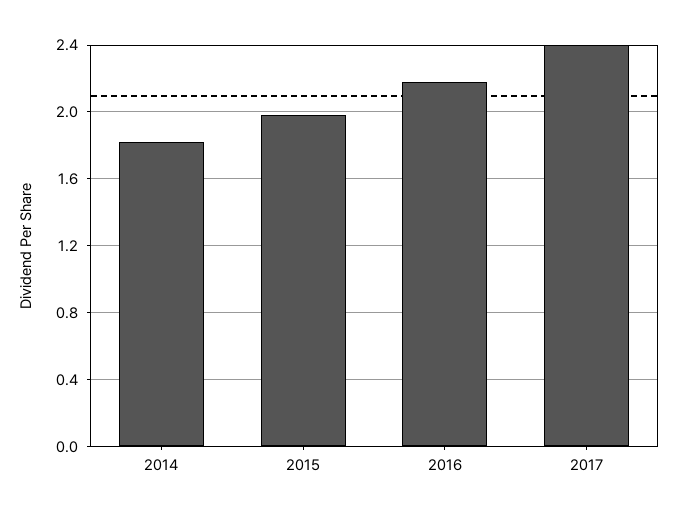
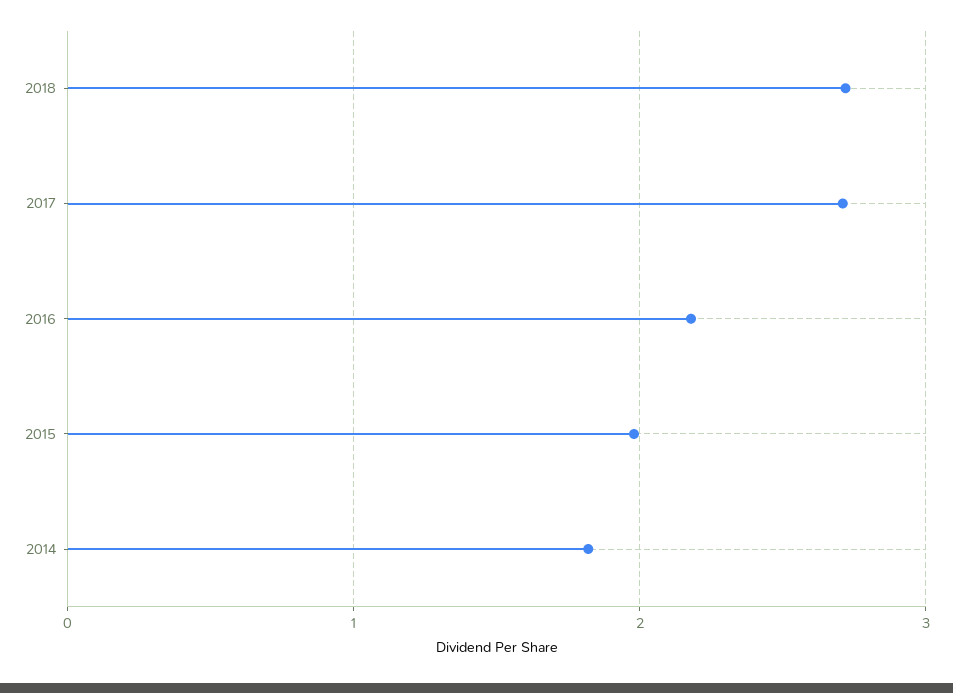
2017: 2.4 -> 2.7
2018: none -> 2.7

